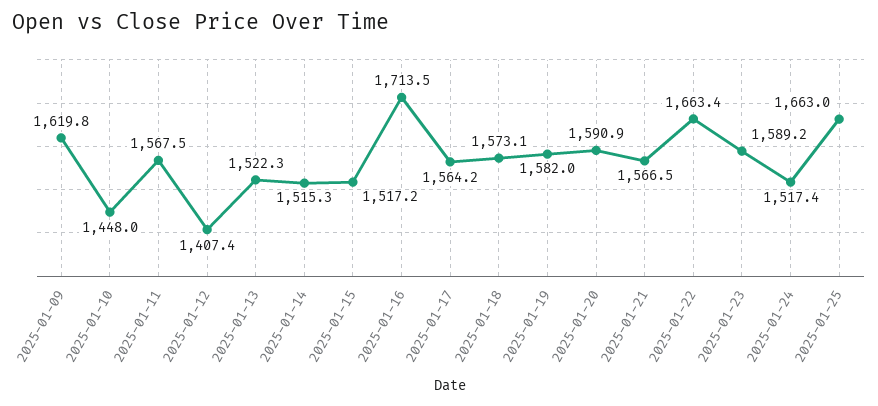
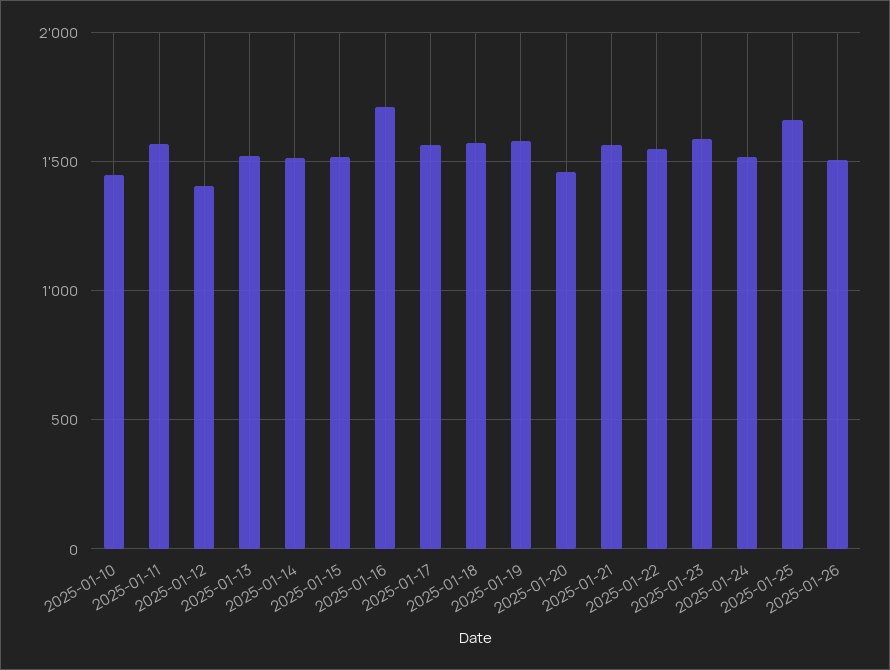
2025-01-09: 1619.8 -> none
2025-01-20: 1590.9 -> 1450
2025-01-22: 1663.4 -> 1550
2025-01-26: none -> 1500

